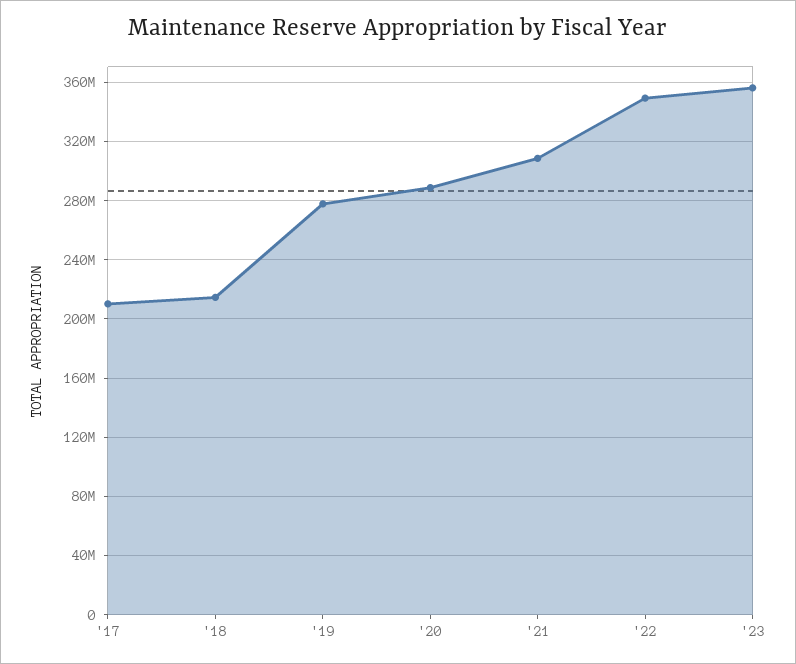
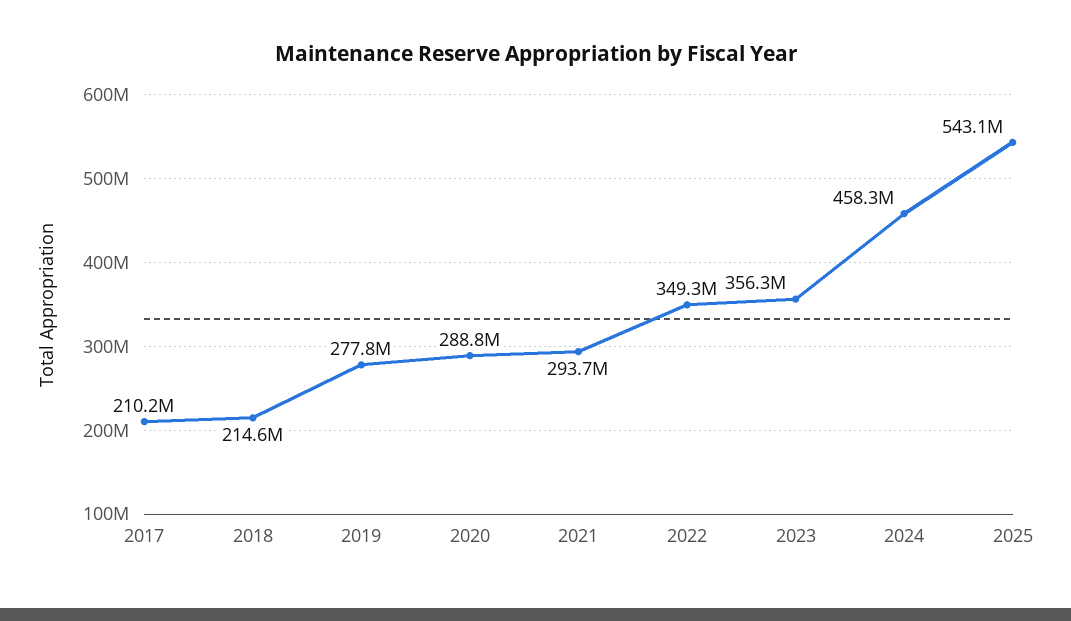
'21: 310000000 -> 293700000
2024: none -> 458300000
2025: none -> 543100000

